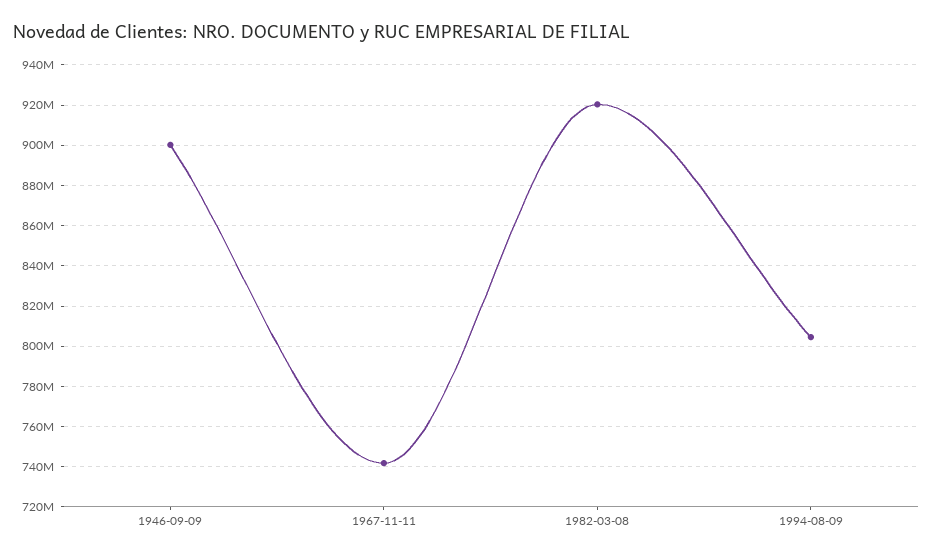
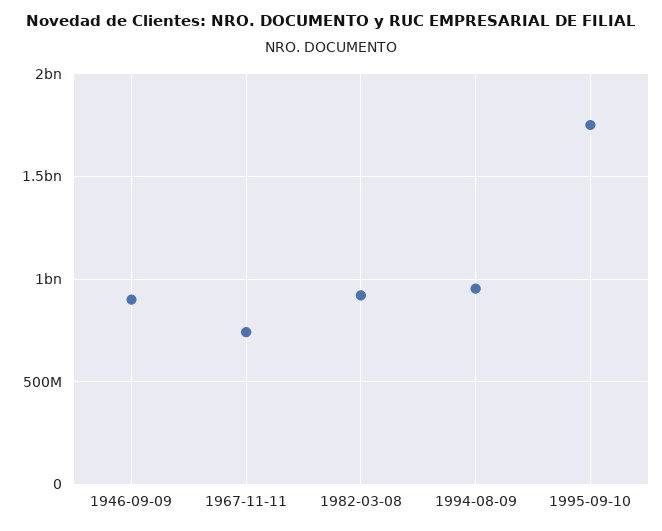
1994-08-09: 805000000 -> 950000000
1995-09-10: none -> 1750000000

